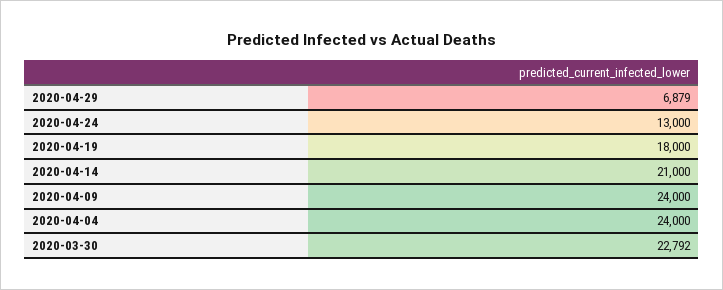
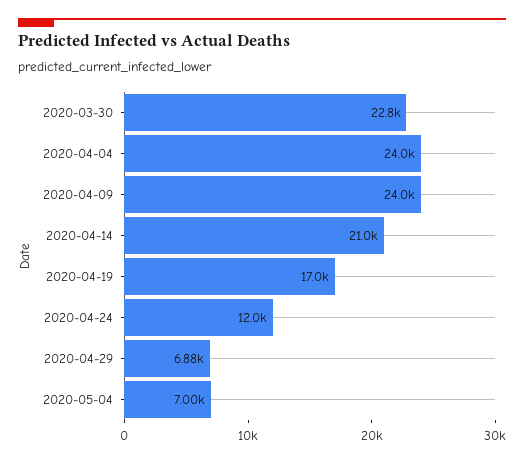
2020-04-24: 13000 -> 12000
2020-04-19: 18000 -> 17000
2020-05-04: none -> 7000

